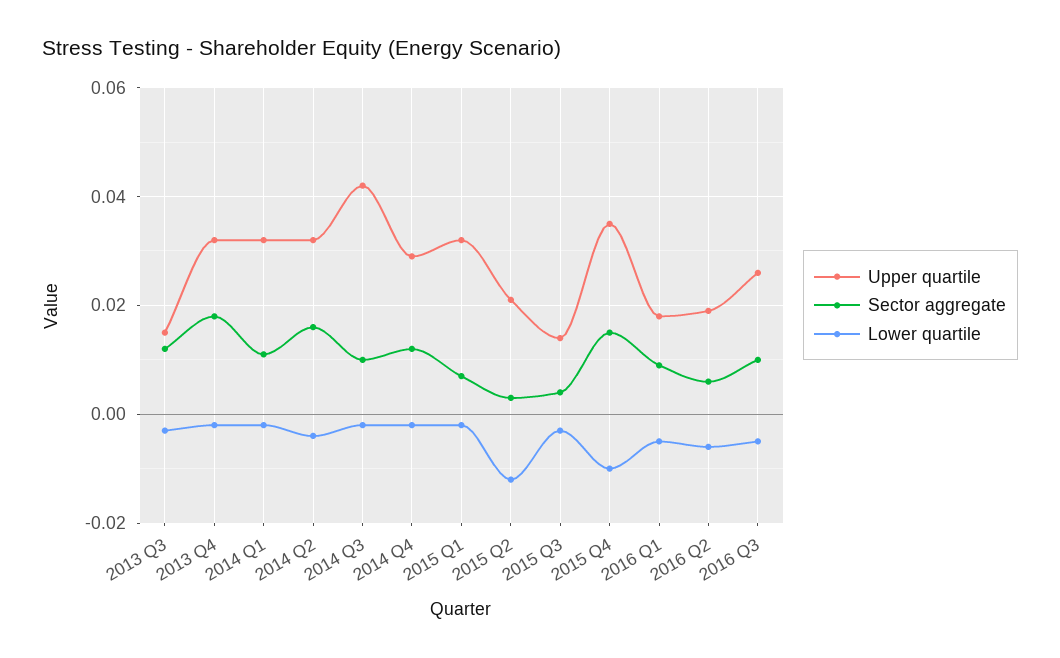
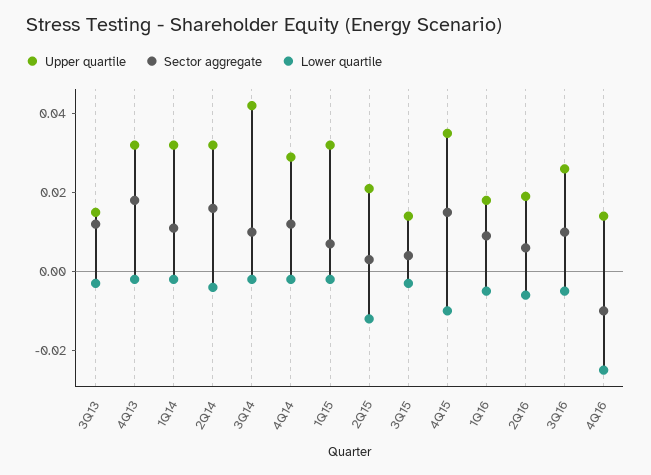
Upper quartile, 4Q16: none -> 0.015
Sector aggregate, 4Q16: none -> -0.01
Lower quartile, 4Q16: none -> -0.025

